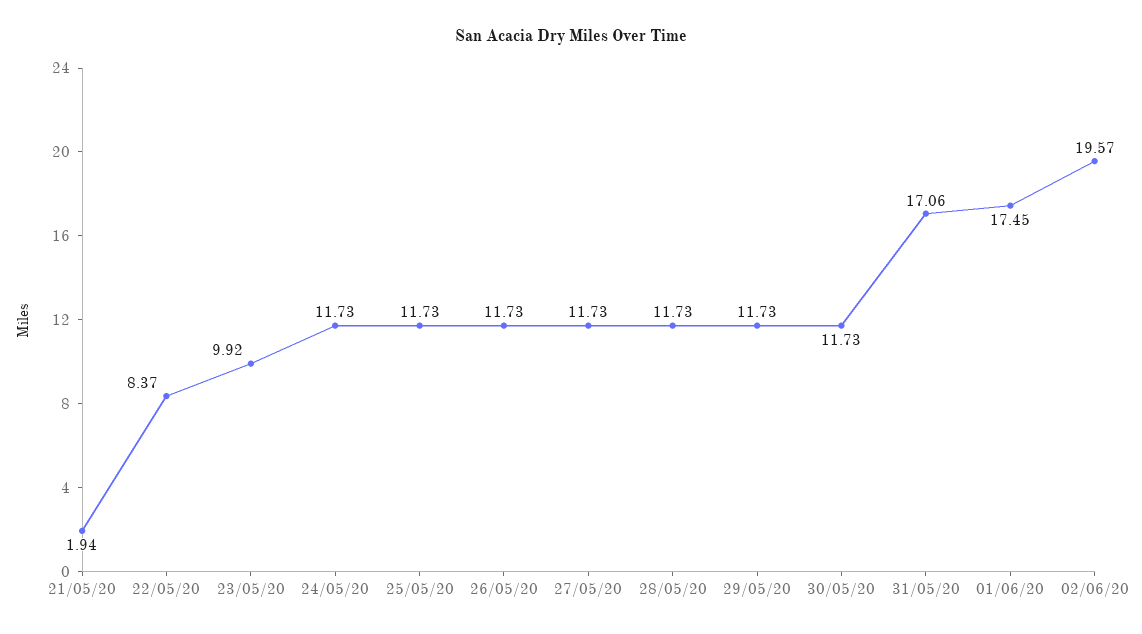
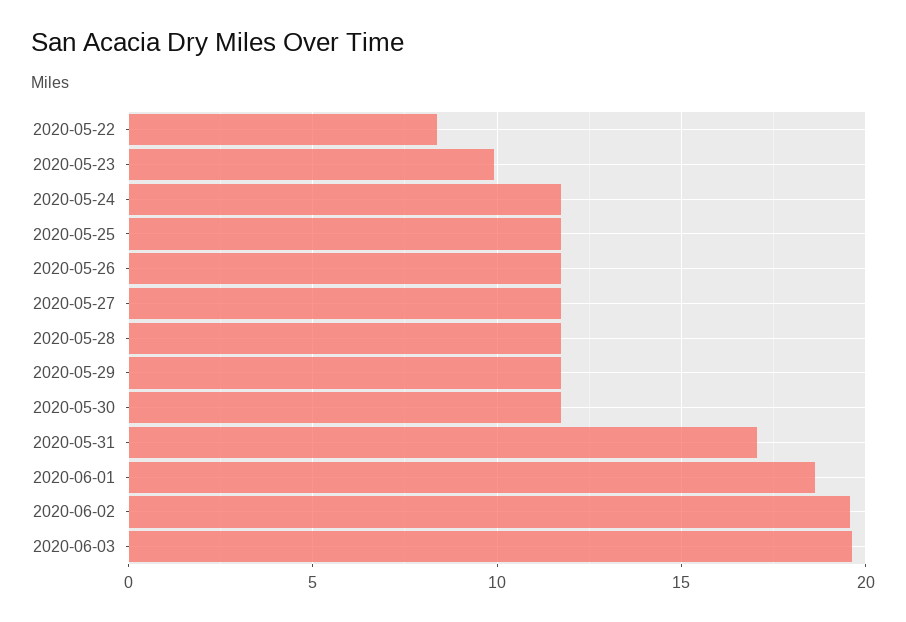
21/05/20: 1.94 -> none
01/06/20: 17.45 -> 18.5
2020-06-03: none -> 19.5

